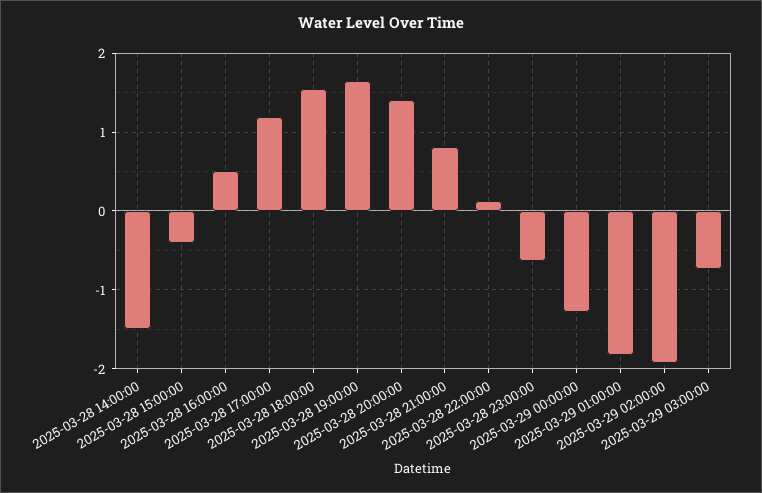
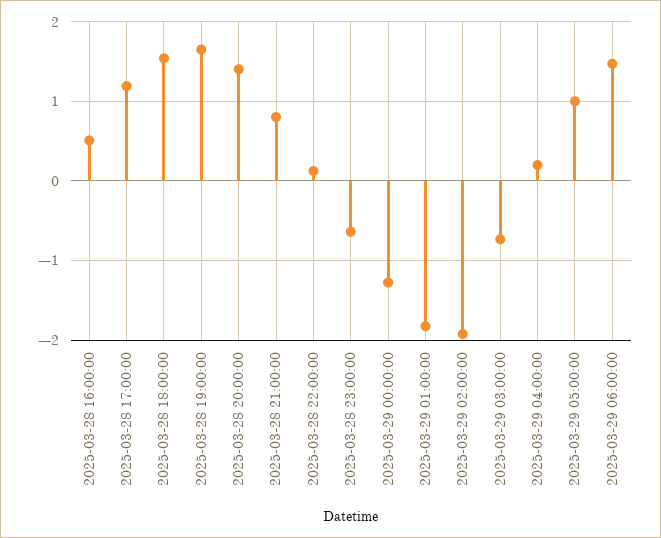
2025-03-28 14:00:00: -1.5 -> none
2025-03-28 15:00:00: -0.4 -> none
2025-03-29 04:00:00: none -> 0.2
2025-03-29 05:00:00: none -> 1
2025-03-29 06:00:00: none -> 1.5

